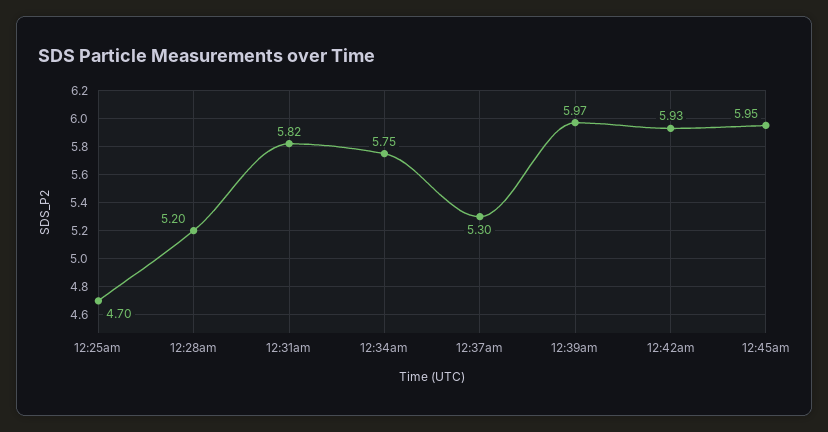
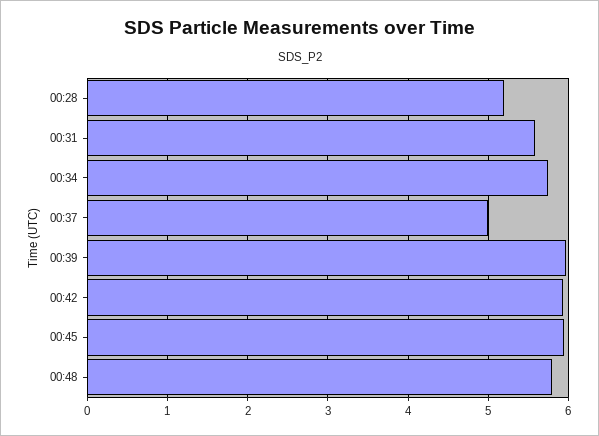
12:25am: 4.7 -> none
12:31am: 5.82 -> 5.6
12:37am: 5.3 -> 5
00:48: none -> 5.8

